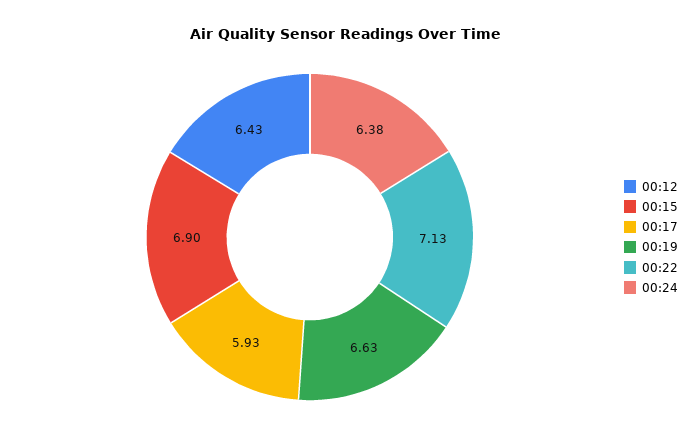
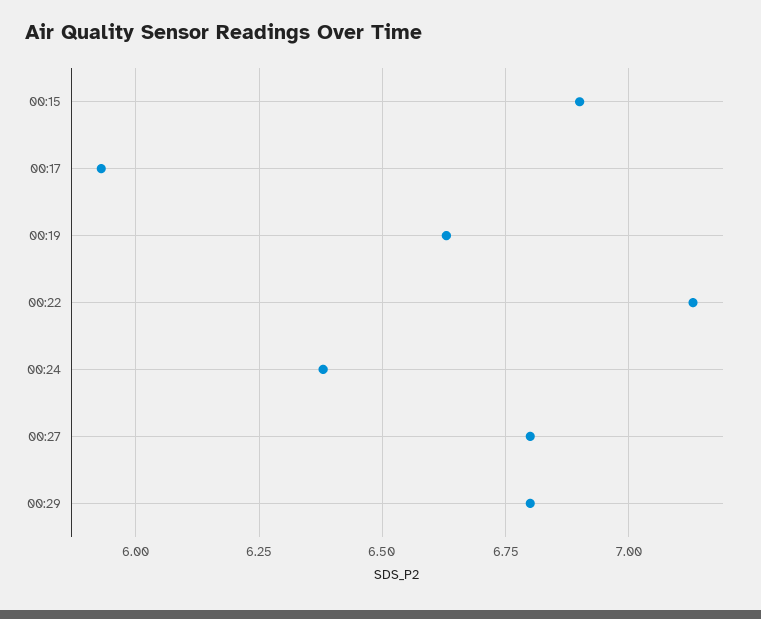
00:12: 6.43 -> none
00:27: none -> 6.8
00:29: none -> 6.8

